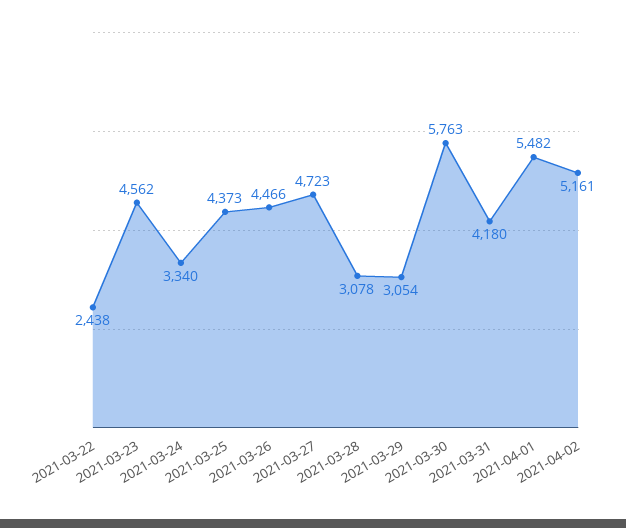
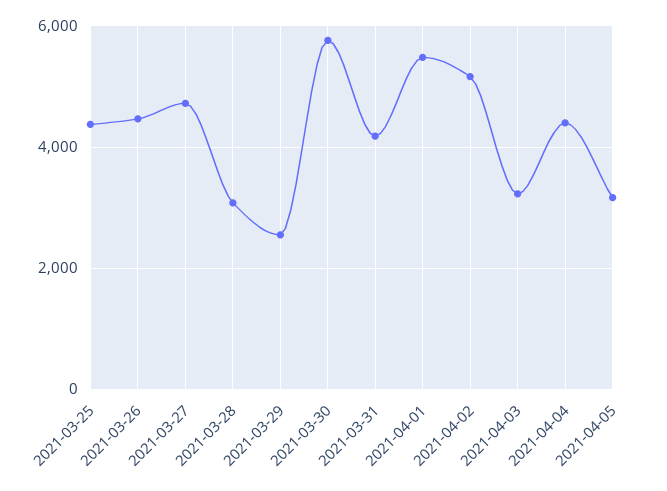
2021-03-22: 2438 -> none
2021-03-23: 4562 -> none
2021-03-24: 3340 -> none
2021-03-29: 3054 -> 2600
2021-04-03: none -> 3200
2021-04-04: none -> 4400
2021-04-05: none -> 3200

